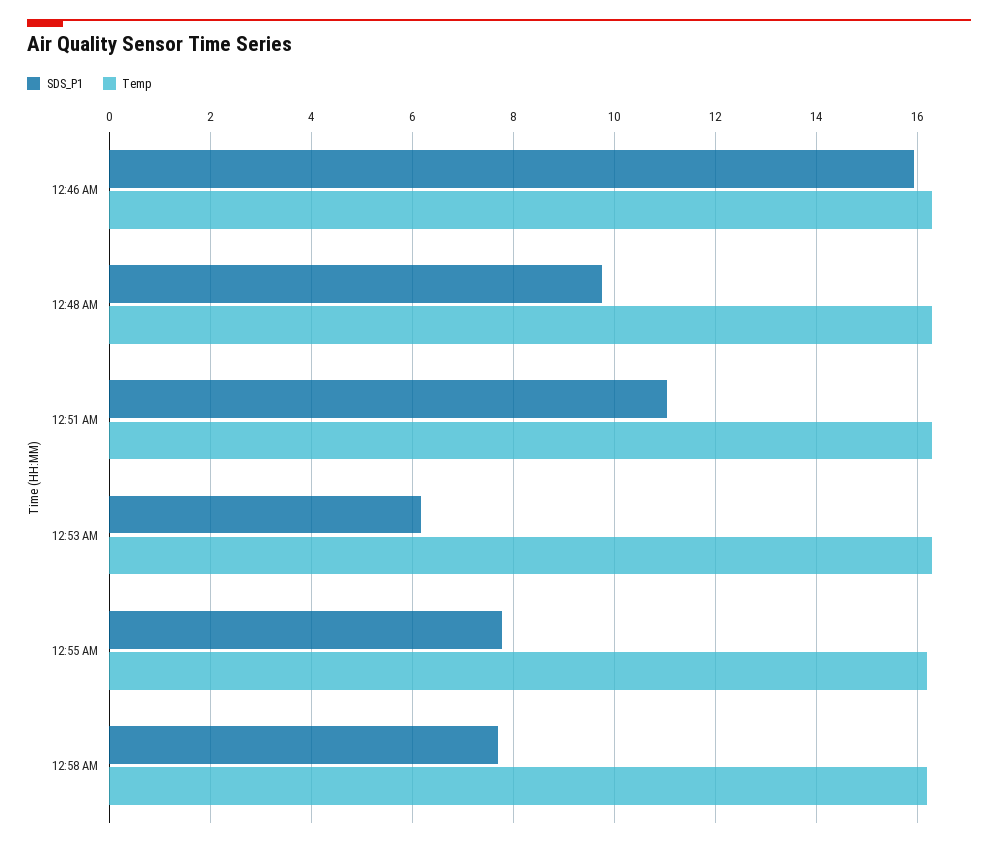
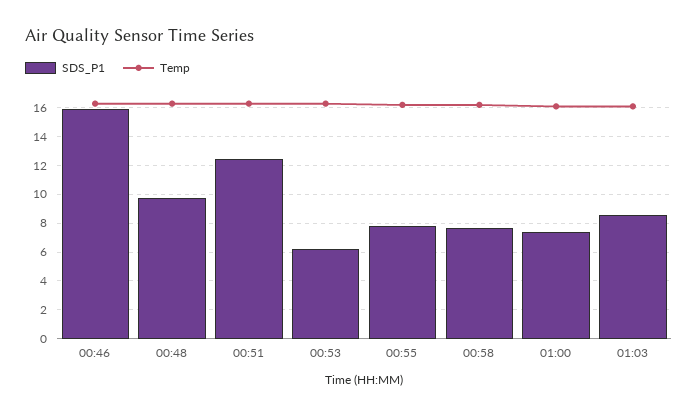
SDS_P1, 12:51 AM: 11 -> 12.5
SDS_P1, 01:00: none -> 7.5
Temp, 01:00: none -> 16
SDS_P1, 01:03: none -> 8.5
Temp, 01:03: none -> 16

